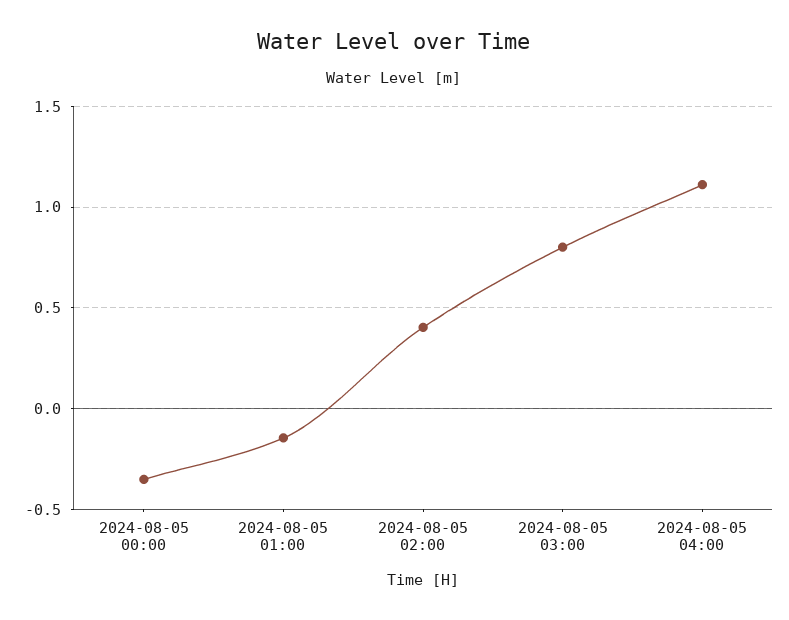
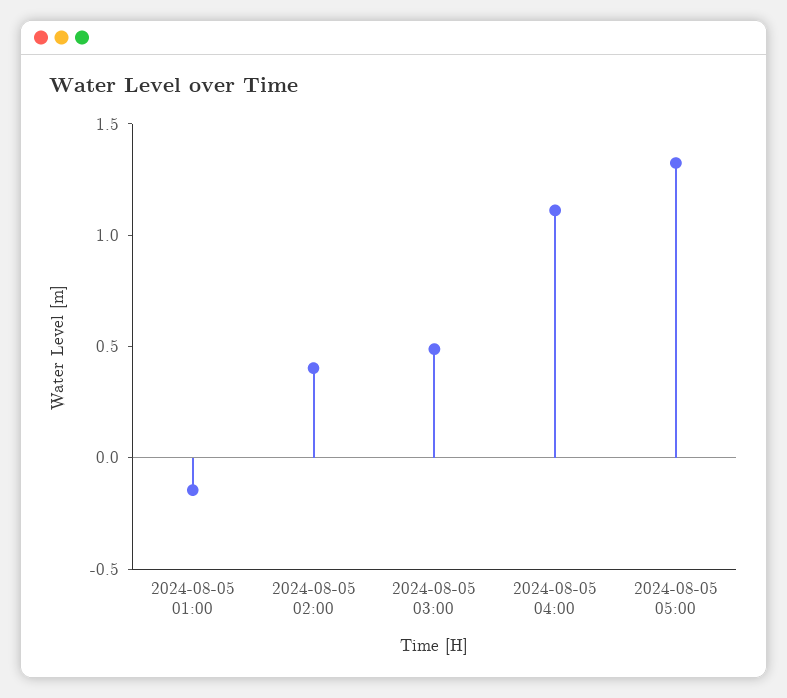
2024-08-05 00:00: -0.35 -> none
2024-08-05 03:00: 0.8 -> 0.5
2024-08-05 05:00: none -> 1.3

